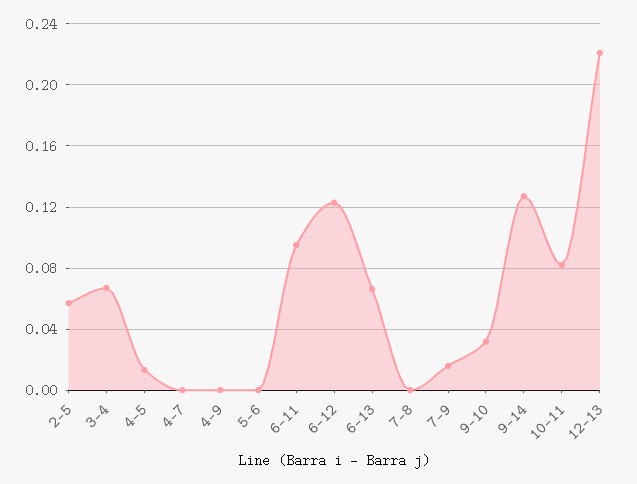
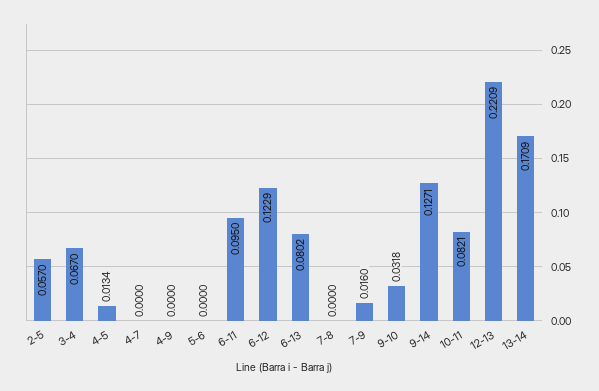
6-13: 0.065 -> 0.0802
13-14: none -> 0.1709

